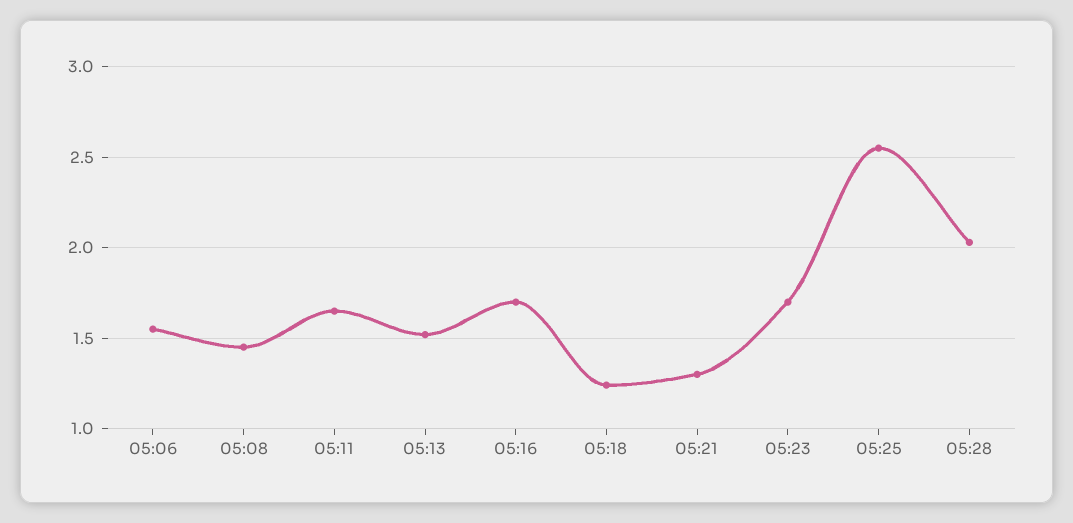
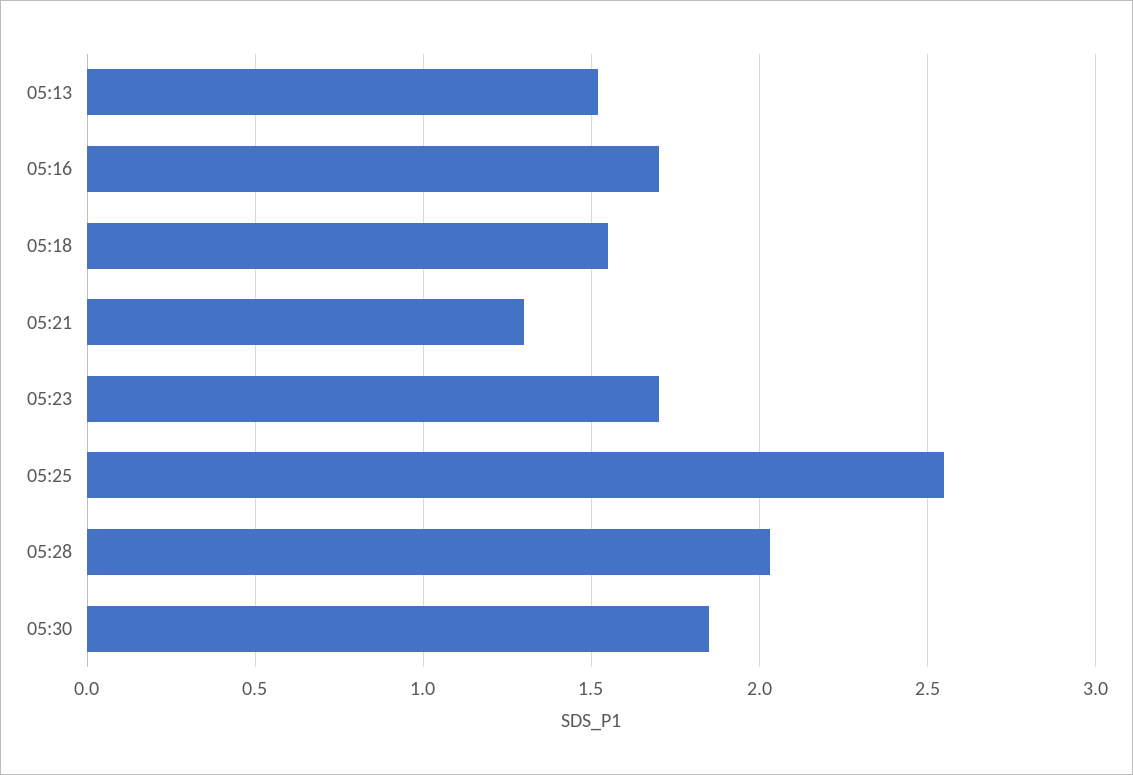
05:06: 1.55 -> none
05:08: 1.45 -> none
05:11: 1.65 -> none
05:18: 1.25 -> 1.55
05:30: none -> 1.85

